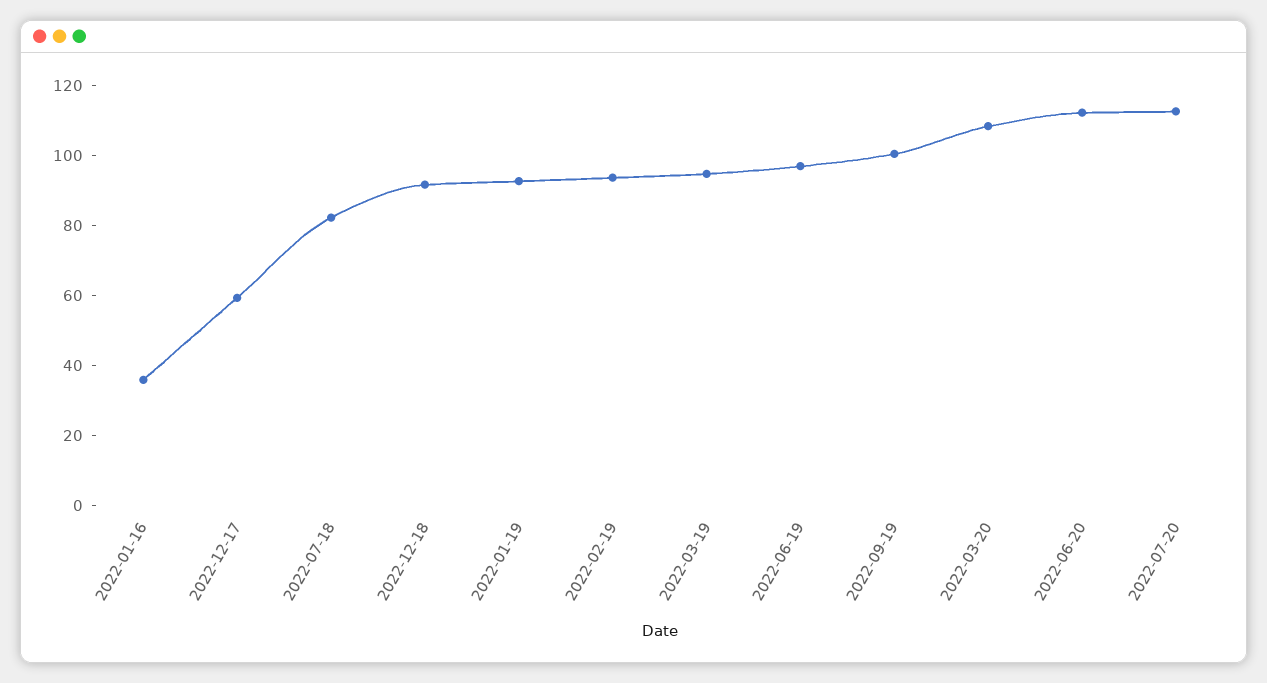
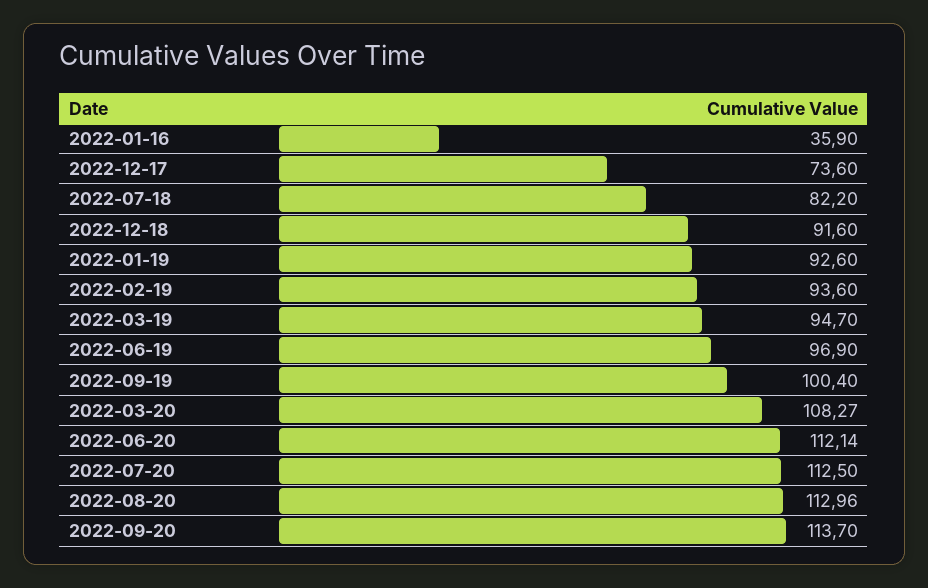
2022-12-17: 60 -> 73.6
2022-08-20: none -> 112.96
2022-09-20: none -> 113.7

